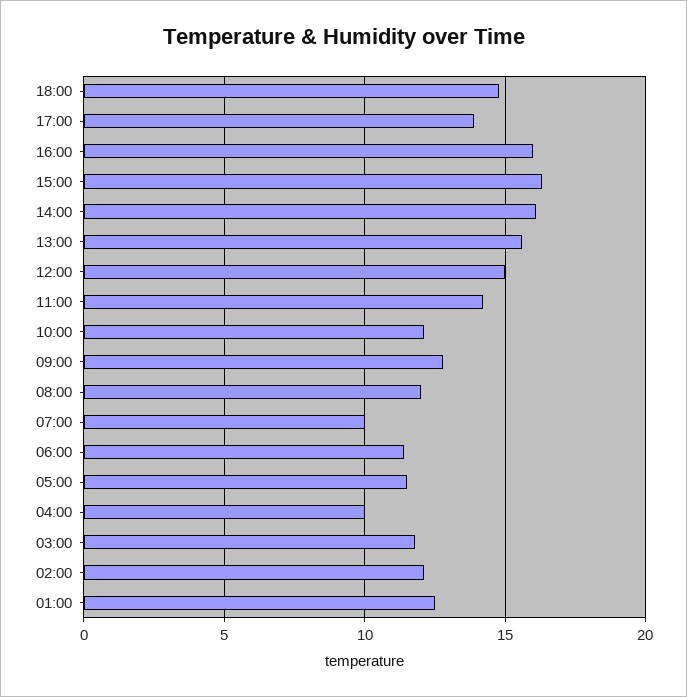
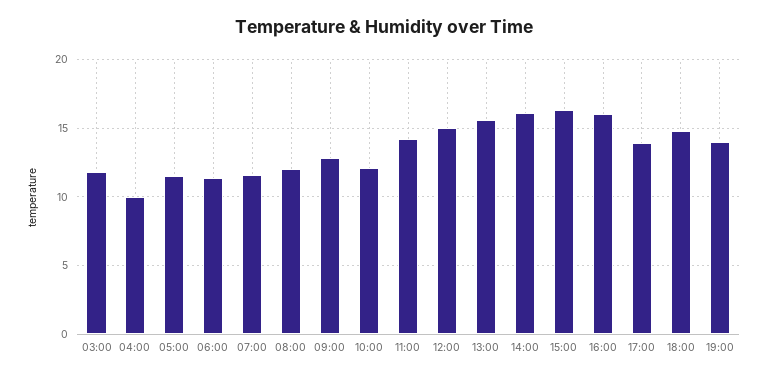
07:00: 10 -> 11.5
02:00: 12 -> none
01:00: 12.5 -> none
19:00: none -> 14

